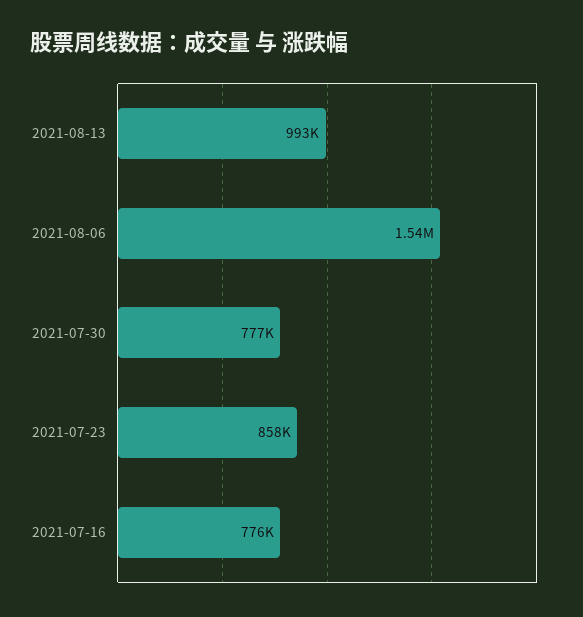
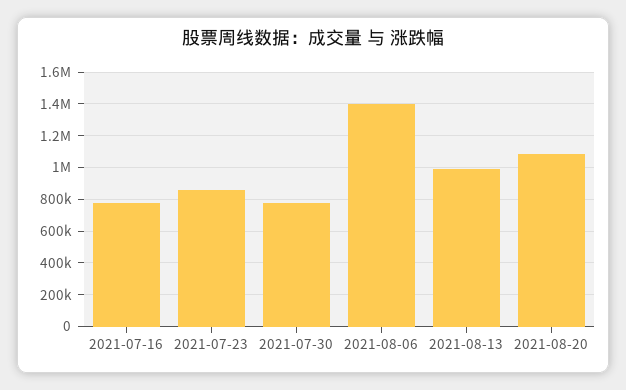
2021-08-06: 1540000 -> 1400000
2021-08-20: none -> 1100000

